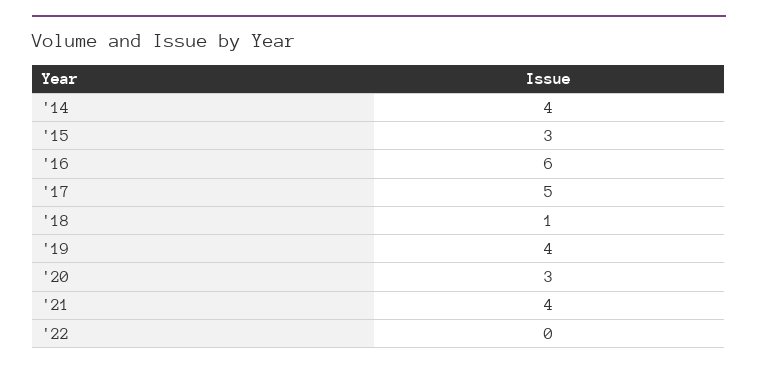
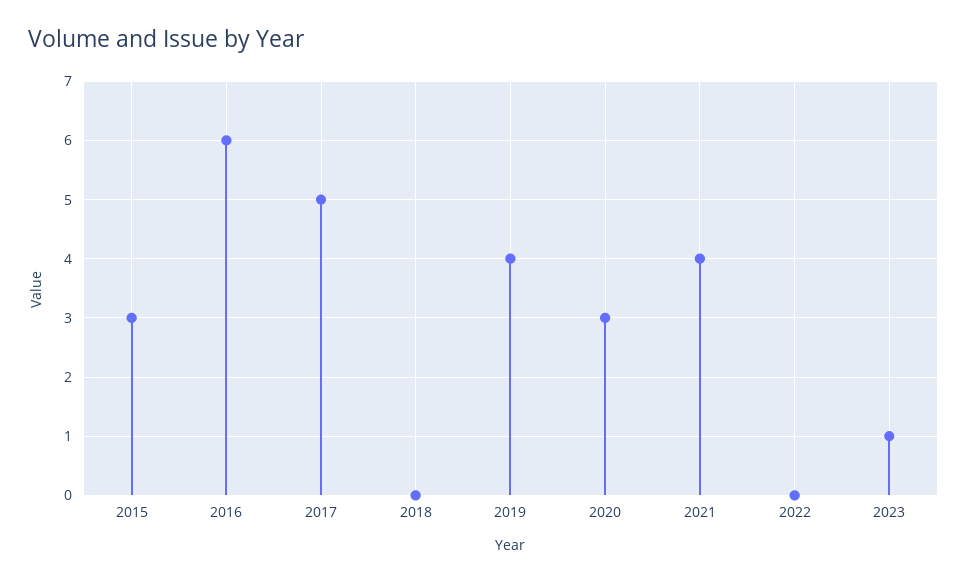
'14: 4 -> none
'18: 1 -> 0
2023: none -> 1

